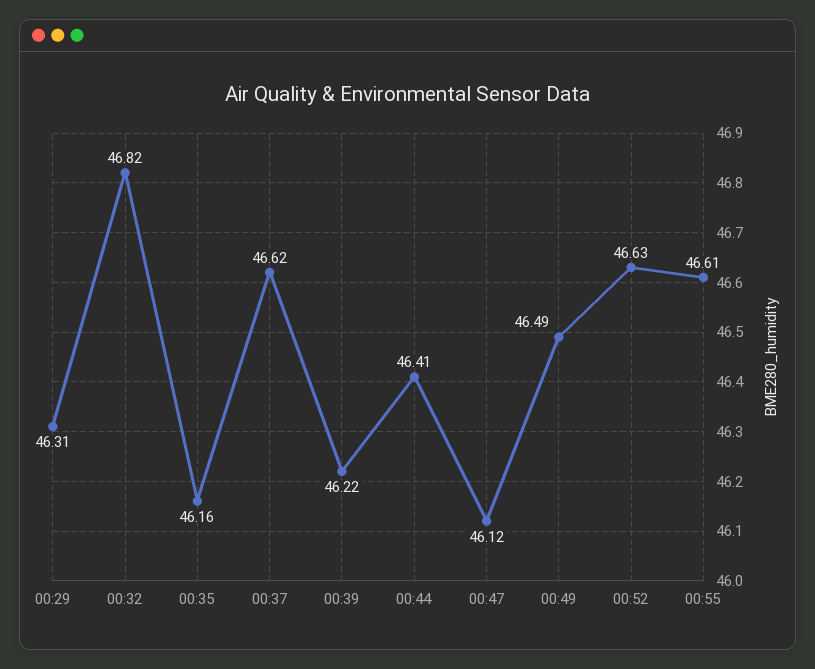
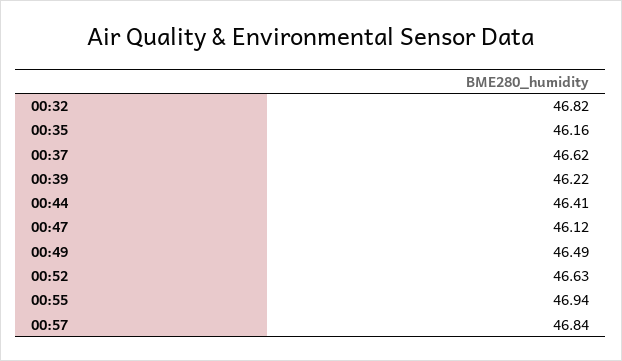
00:29: 46.31 -> none
00:55: 46.61 -> 46.94
00:57: none -> 46.84

